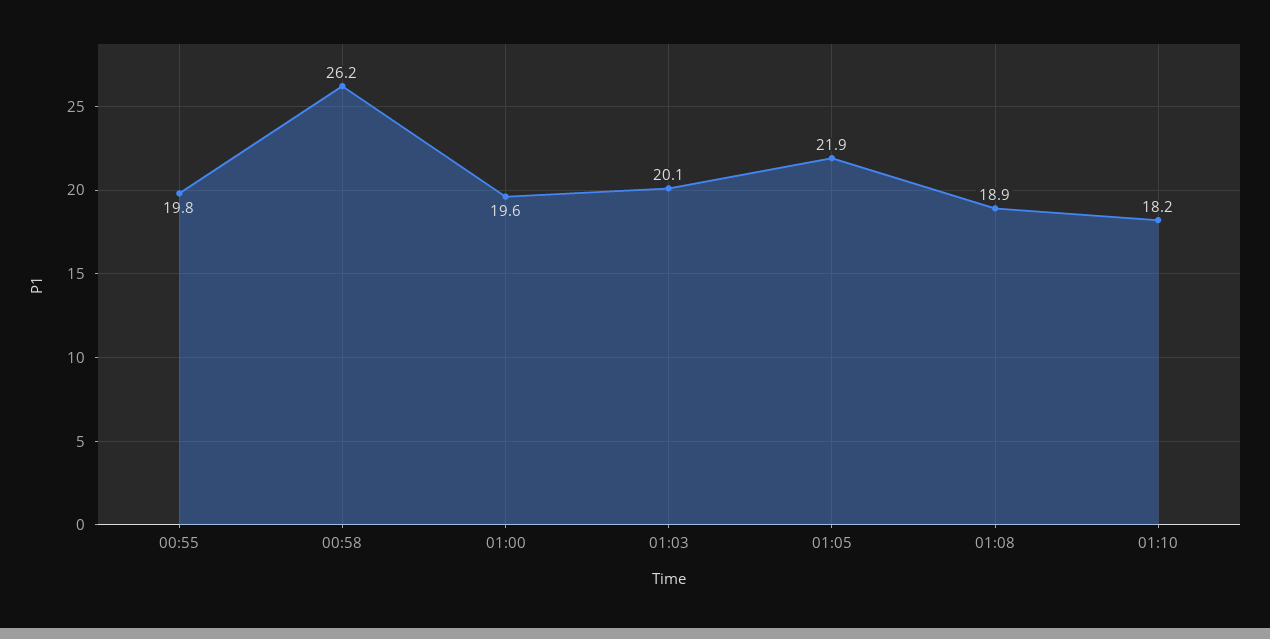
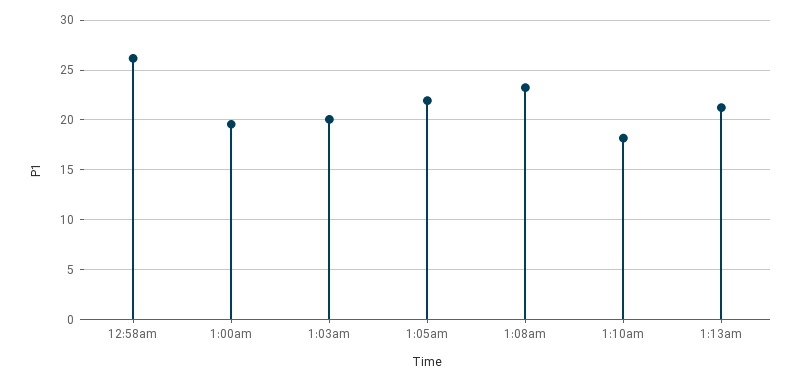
00:55: 19.8 -> none
01:08: 18.9 -> 23
1:13am: none -> 21

